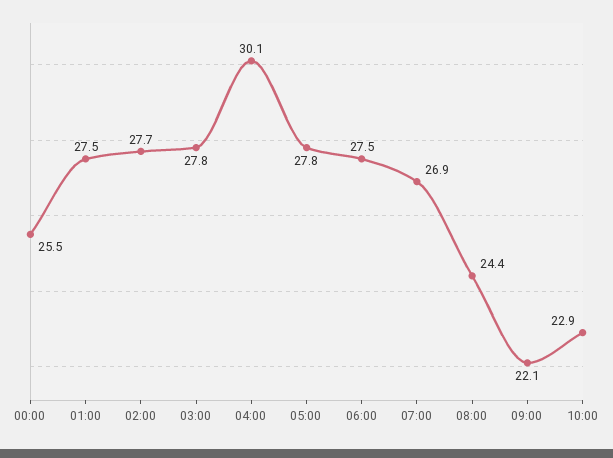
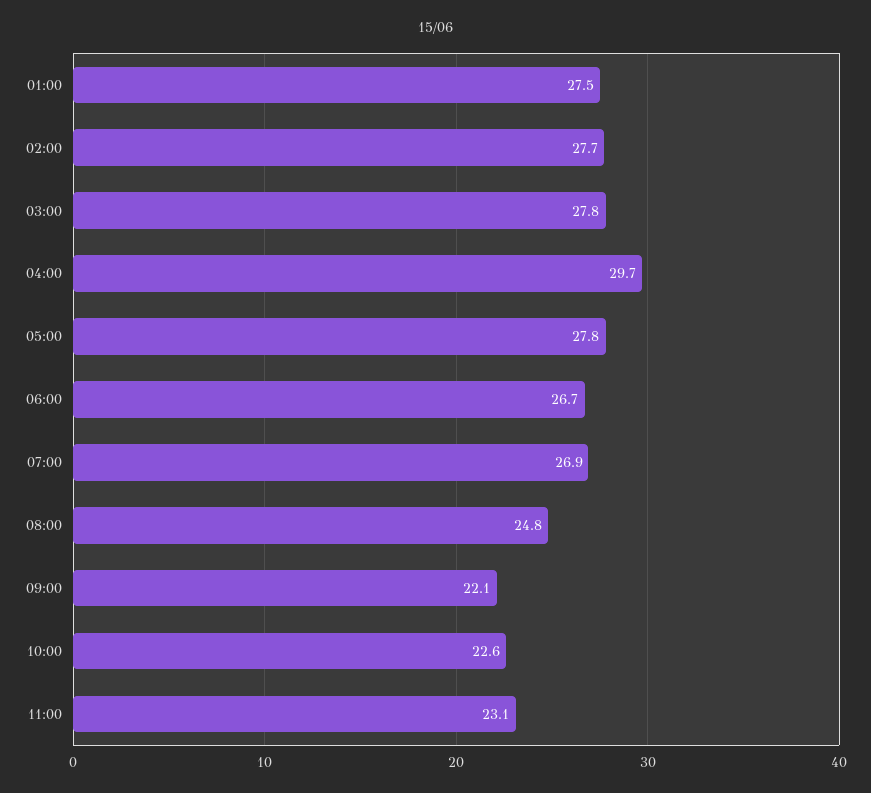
00:00: 25.5 -> none
04:00: 30.1 -> 29.7
06:00: 27.5 -> 26.7
08:00: 24.4 -> 24.8
10:00: 22.9 -> 22.6
11:00: none -> 23.1

